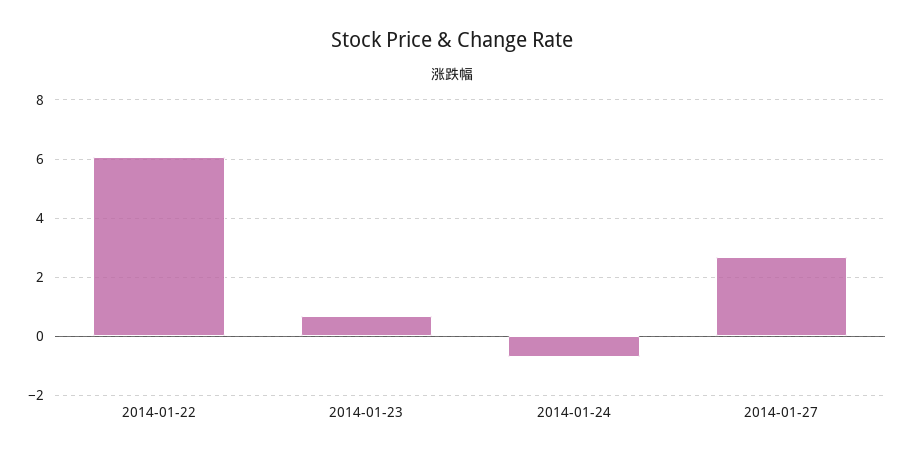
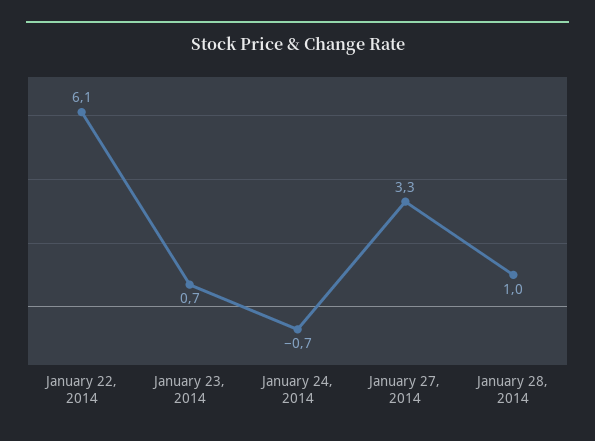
2014-01-27: 2.75 -> 3.3
January 28, 2014: none -> 1

